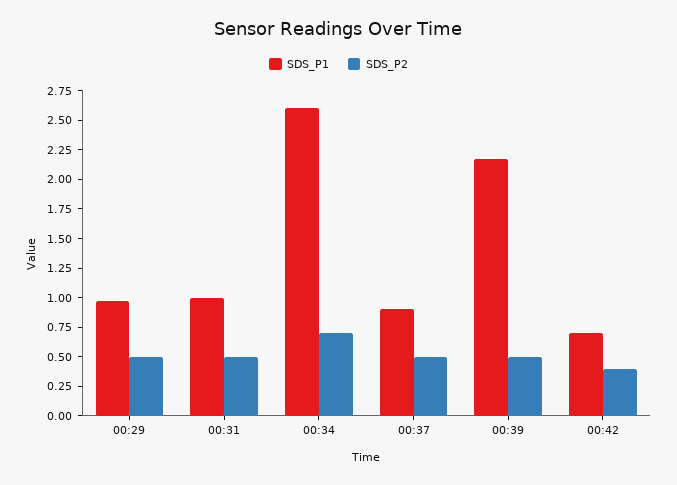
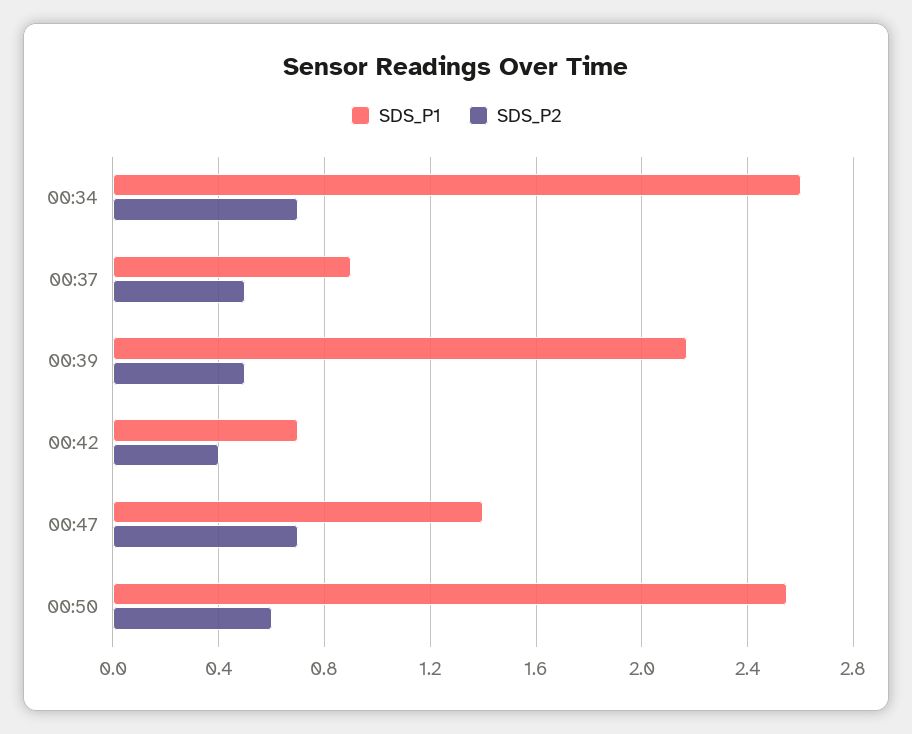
SDS_P1, 00:29: 1 -> none
SDS_P2, 00:29: 0.5 -> none
SDS_P1, 00:31: 1 -> none
SDS_P2, 00:31: 0.5 -> none
SDS_P1, 00:47: none -> 1.4
SDS_P2, 00:47: none -> 0.7
SDS_P1, 00:50: none -> 2.55
SDS_P2, 00:50: none -> 0.6

